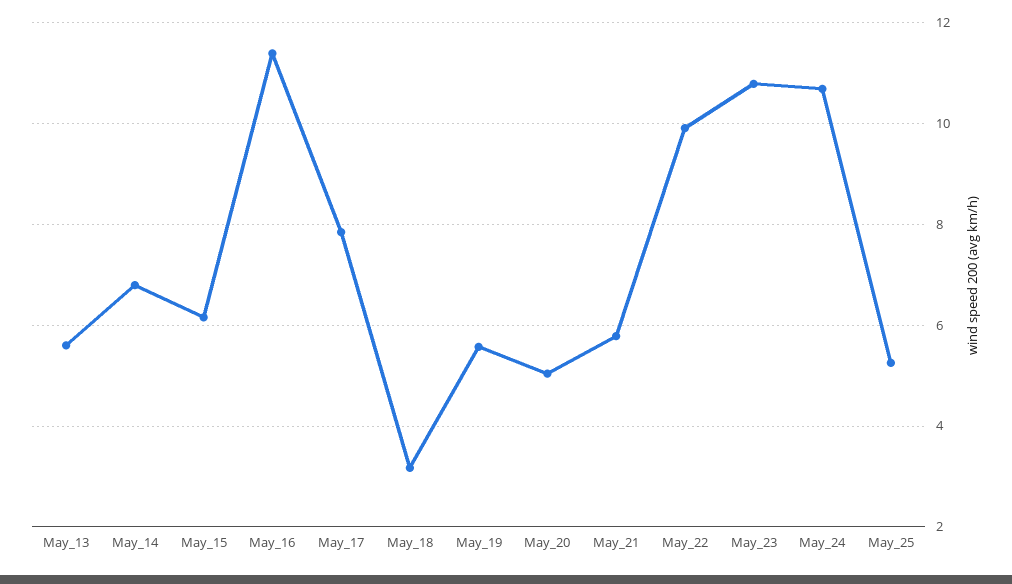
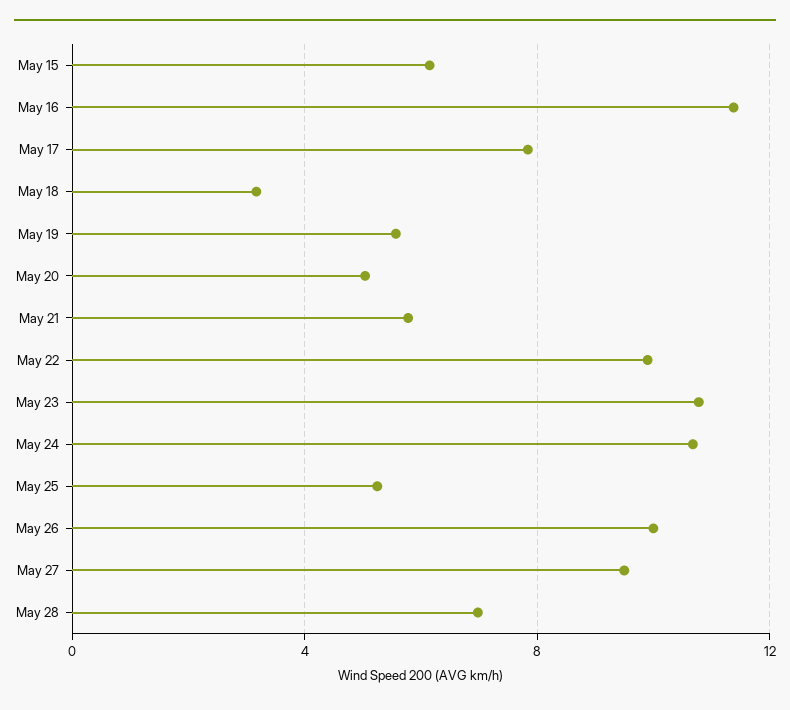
May_13: 5.6 -> none
May_14: 6.8 -> none
May 26: none -> 10
May 27: none -> 9.5
May 28: none -> 7

